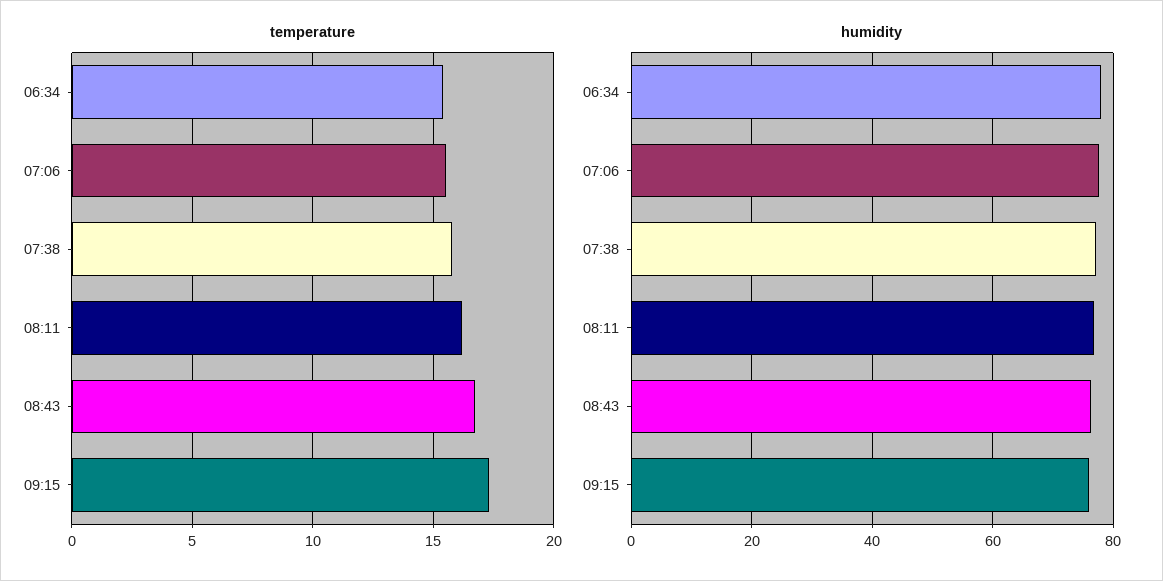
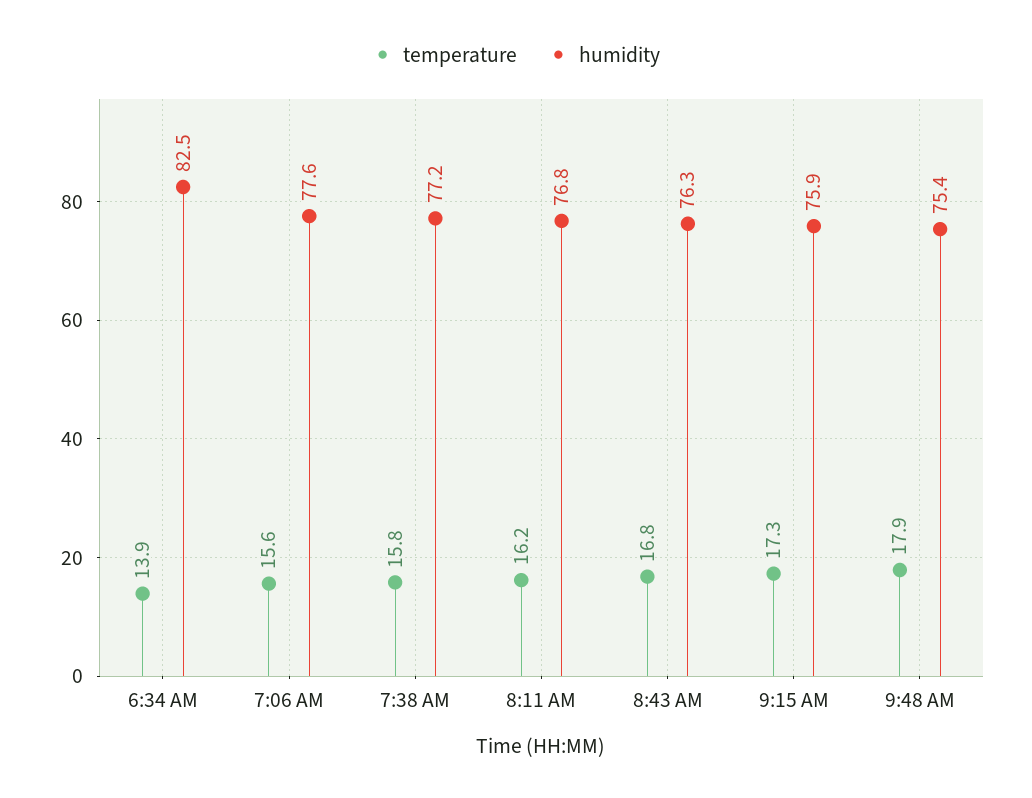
temperature, 06:34: 15.5 -> 13.9
humidity, 06:34: 78 -> 82.5
temperature, 9:48 AM: none -> 17.9
humidity, 9:48 AM: none -> 75.4

